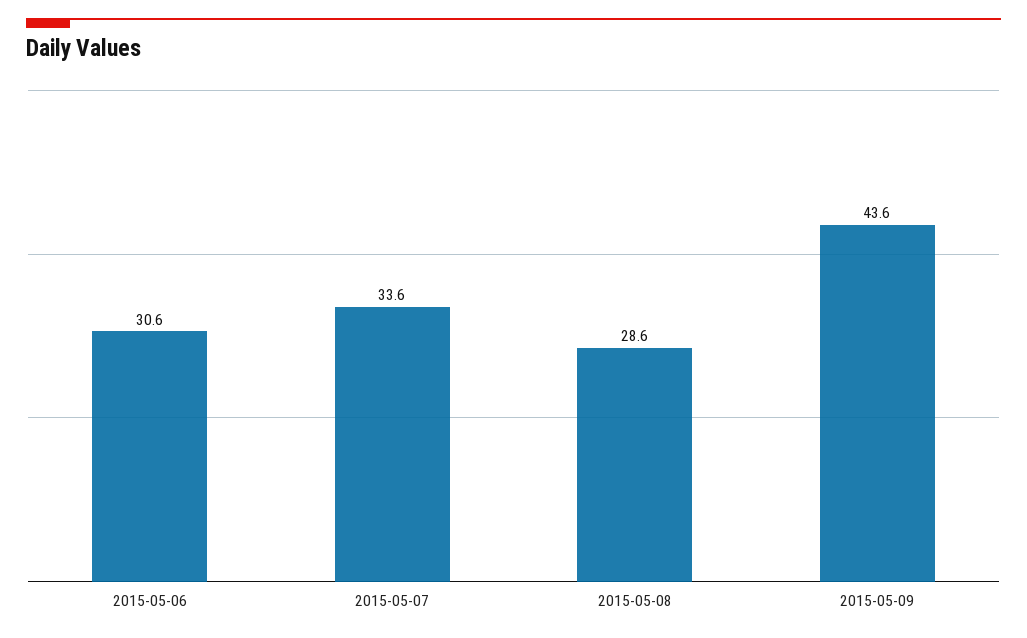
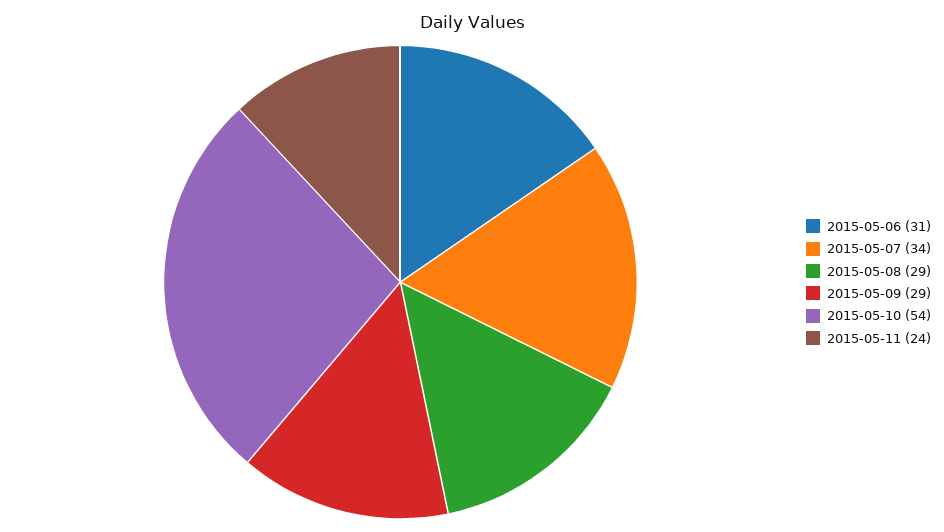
2015-05-09: 43.6 -> 29
2015-05-10: none -> 54
2015-05-11: none -> 24

